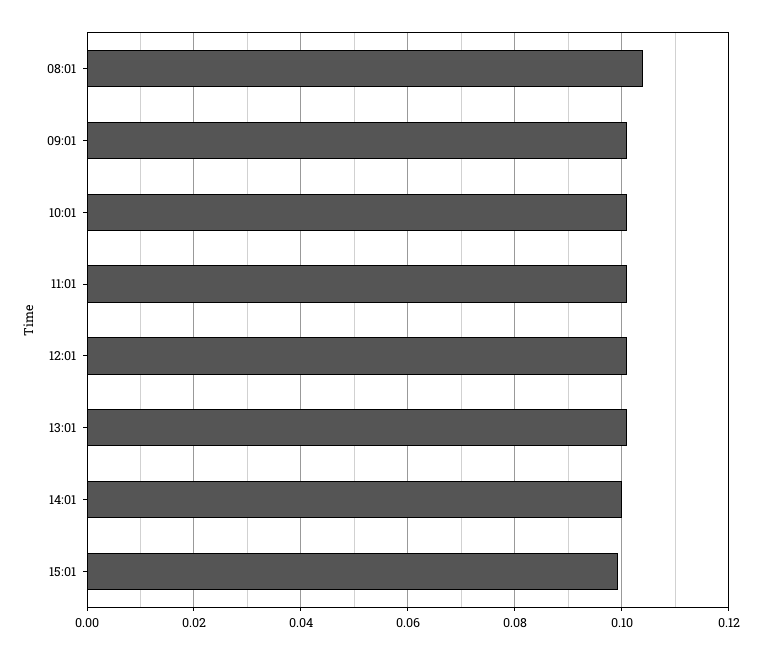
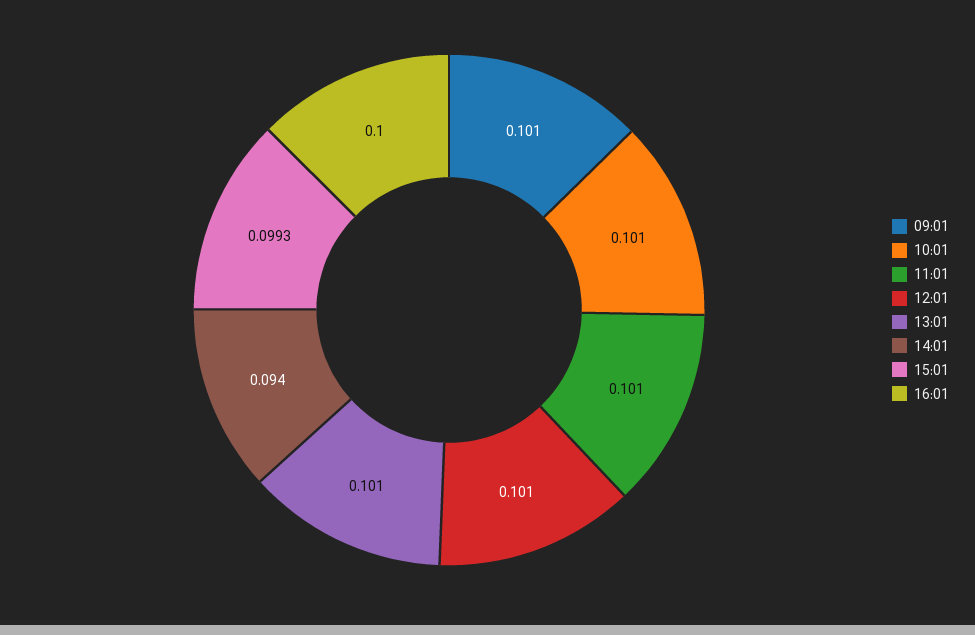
08:01: 0.104 -> none
14:01: 0.1 -> 0.094
16:01: none -> 0.1

